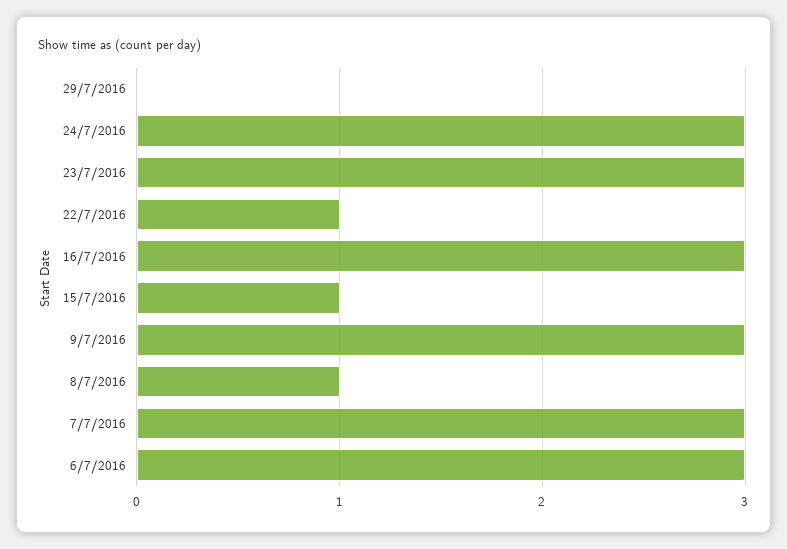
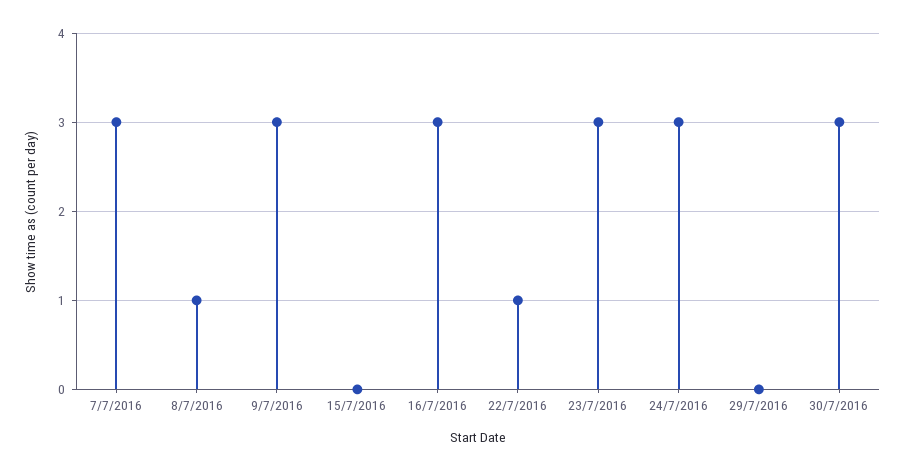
15/7/2016: 1 -> 0
6/7/2016: 3 -> none
30/7/2016: none -> 3

